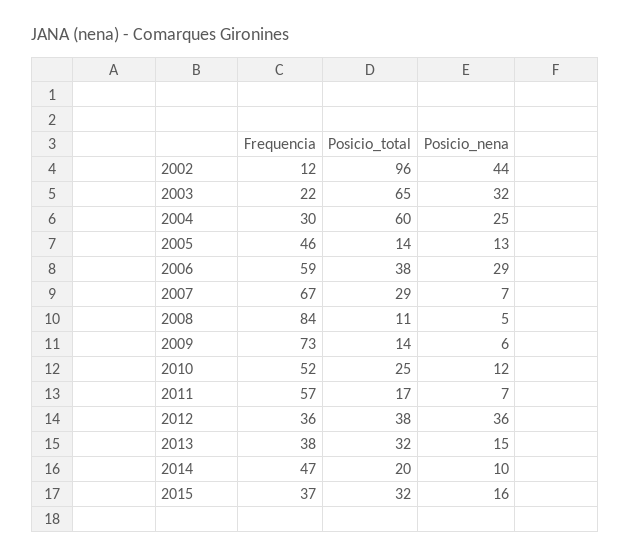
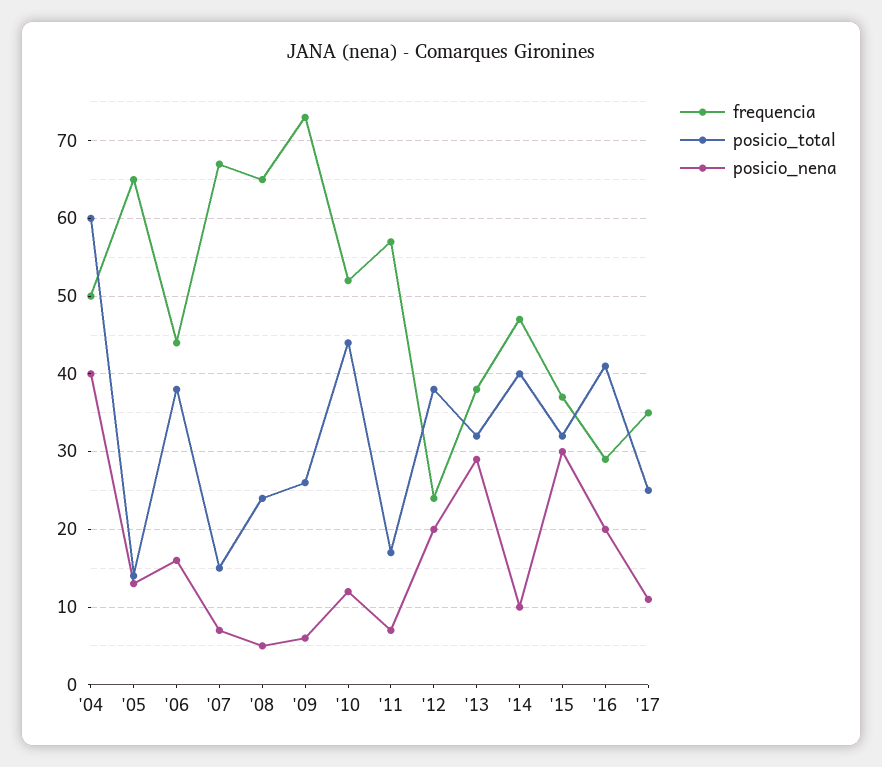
Frequencia, 2002: 12 -> none
Posicio_total, 2002: 96 -> none
Posicio_nena, 2002: 44 -> none
Frequencia, 2003: 22 -> none
Posicio_total, 2003: 65 -> none
Posicio_nena, 2003: 32 -> none
Frequencia, 2004: 30 -> 50
Posicio_nena, 2004: 25 -> 40
Frequencia, 2005: 46 -> 65
Frequencia, 2006: 59 -> 44
Posicio_nena, 2006: 29 -> 16
Posicio_total, 2007: 29 -> 15
Frequencia, 2008: 84 -> 65
Posicio_total, 2008: 11 -> 24
Posicio_total, 2009: 14 -> 26
Posicio_total, 2010: 25 -> 44
Frequencia, 2012: 36 -> 24
Posicio_nena, 2012: 36 -> 20
Posicio_nena, 2013: 15 -> 29
Posicio_total, 2014: 20 -> 40
Posicio_nena, 2015: 16 -> 30
Frequencia, '16: none -> 29
Posicio_total, '16: none -> 41
Posicio_nena, '16: none -> 20
Frequencia, '17: none -> 35
Posicio_total, '17: none -> 25
Posicio_nena, '17: none -> 11

